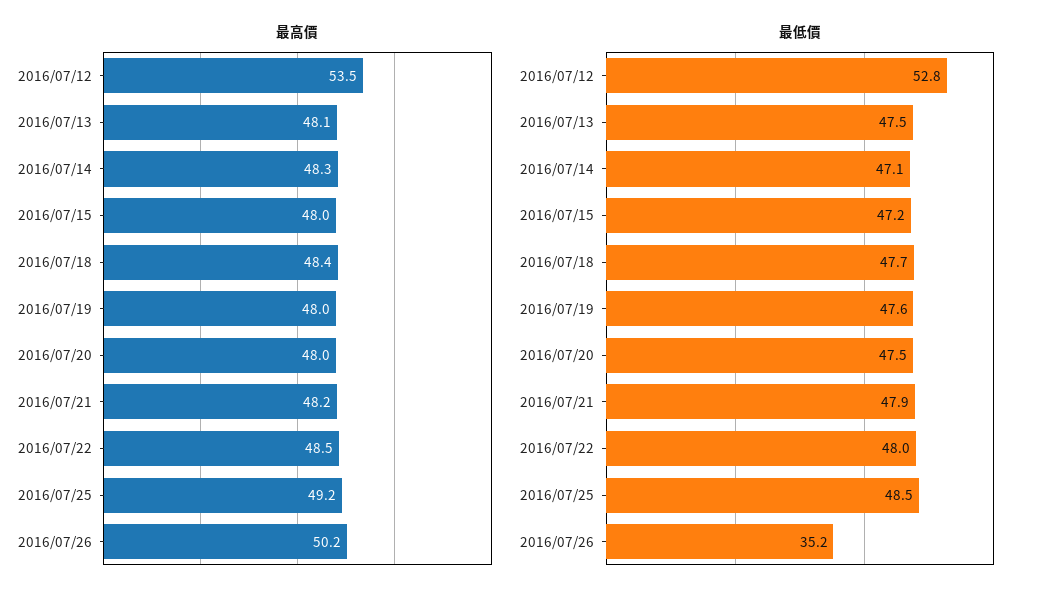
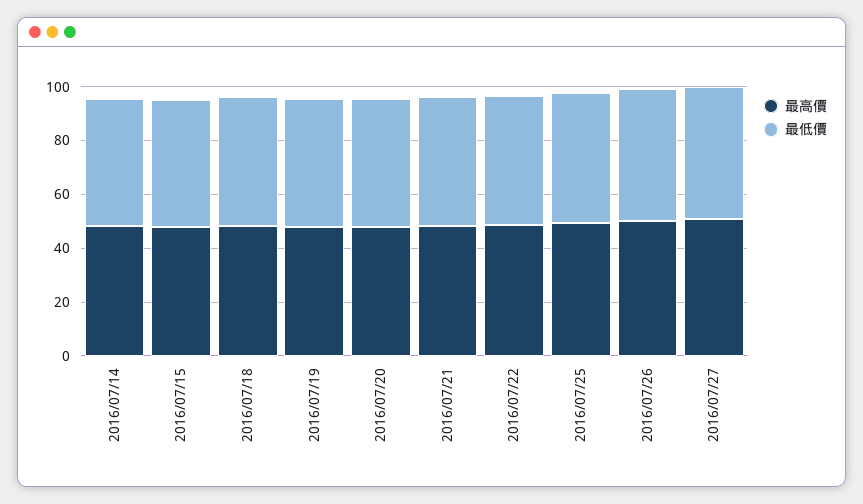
最高價, 2016/07/12: 53.5 -> none
最高價, 2016/07/13: 48.1 -> none
最低價, 2016/07/12: 52.8 -> none
最低價, 2016/07/13: 47.5 -> none
最低價, 2016/07/26: 35.2 -> 50
最高價, 2016/07/27: none -> 50
最低價, 2016/07/27: none -> 50

